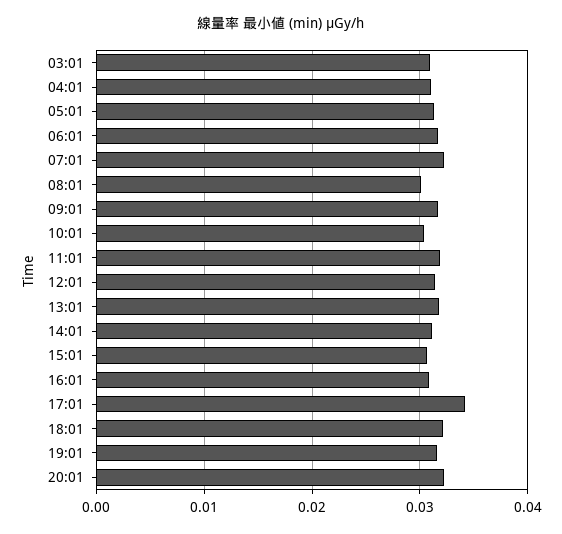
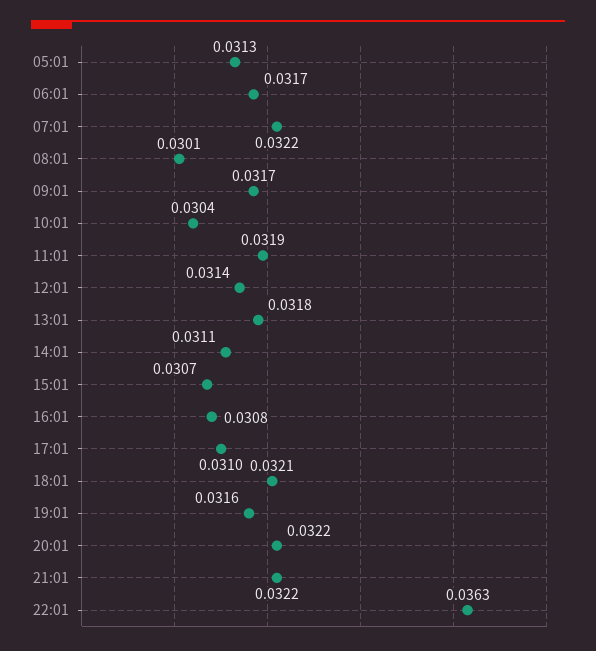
03:01: 0.031 -> none
04:01: 0.031 -> none
17:01: 0.034 -> 0.031
21:01: none -> 0.0322
22:01: none -> 0.0363

